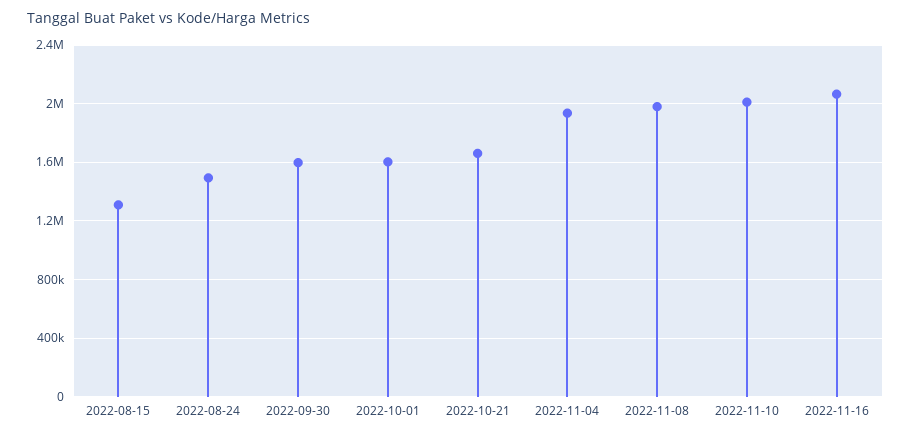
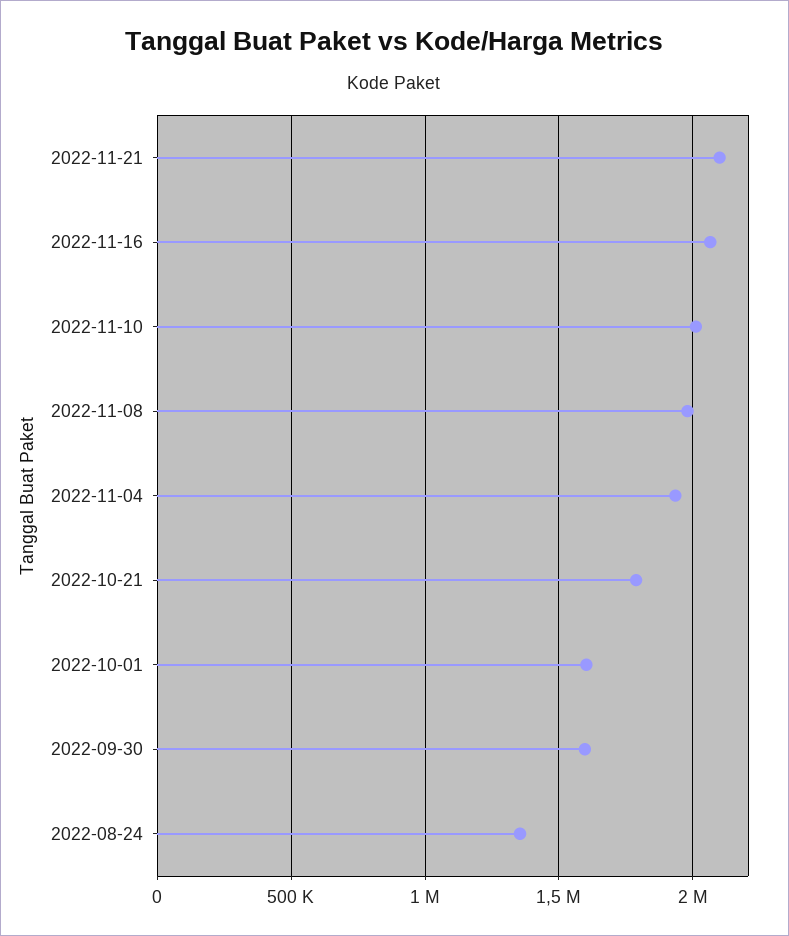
2022-08-15: 1300000 -> none
2022-08-24: 1500000 -> 1350000
2022-10-21: 1650000 -> 1800000
2022-11-21: none -> 2100000

